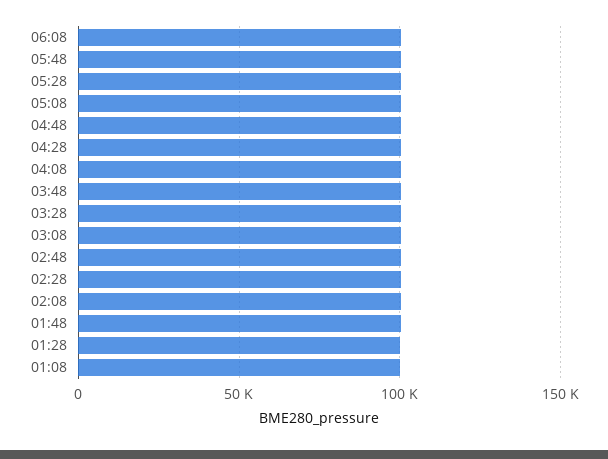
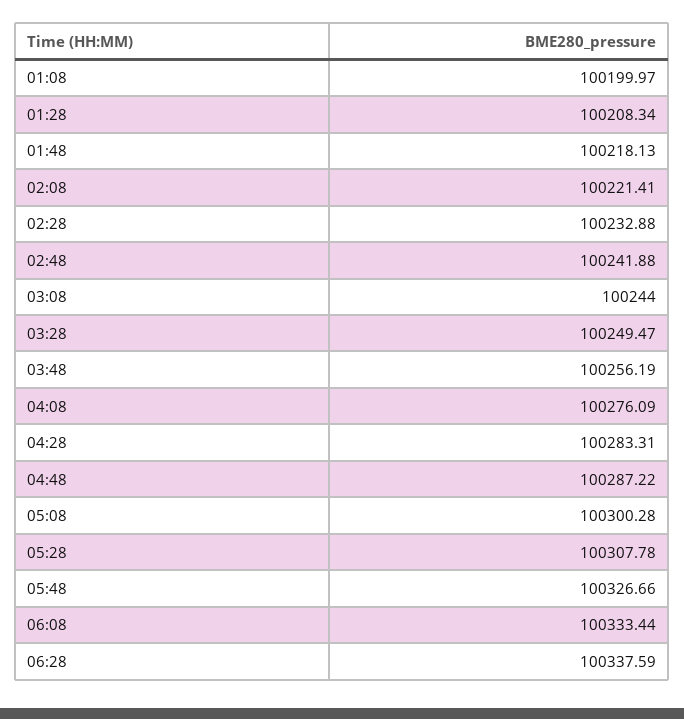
06:28: none -> 100337.59

